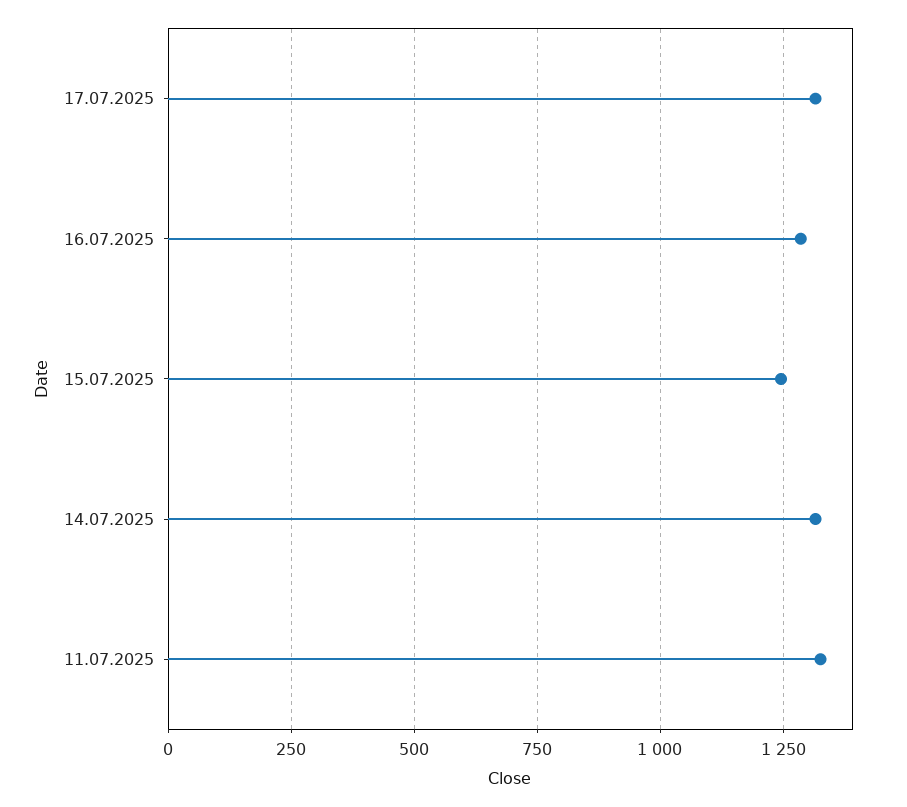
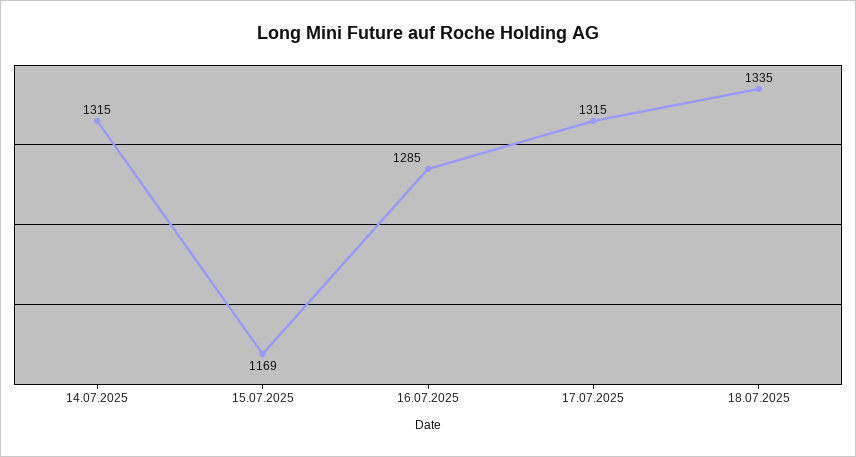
15.07.2025: 1250 -> 1169
11.07.2025: 1325 -> none
18.07.2025: none -> 1335

